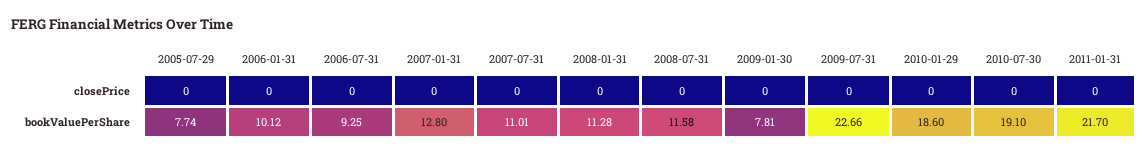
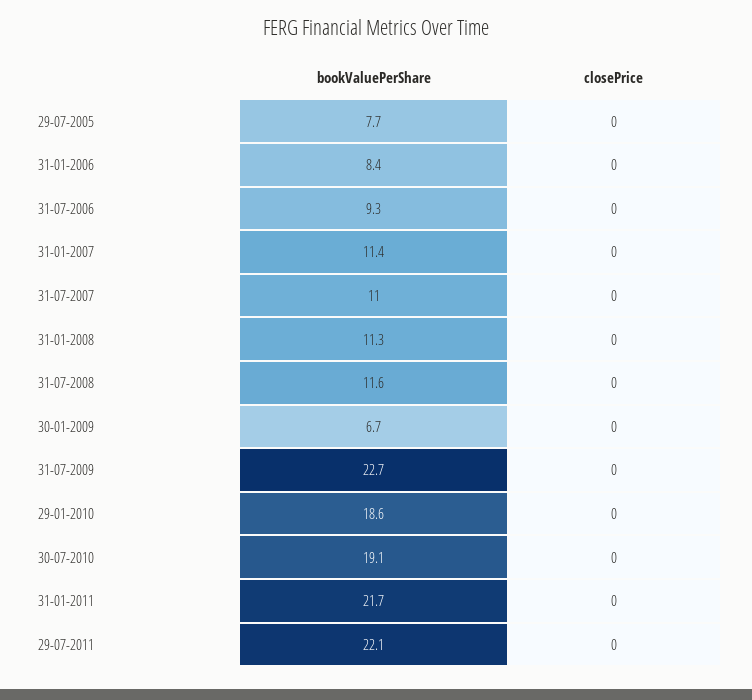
2006-01-31, bookValuePerShare: 10.12 -> 8.4
2007-01-31, bookValuePerShare: 12.8 -> 11.4
2009-01-30, bookValuePerShare: 7.81 -> 6.7
29-07-2011, bookValuePerShare: none -> 22.1
29-07-2011, closePrice: none -> 0

